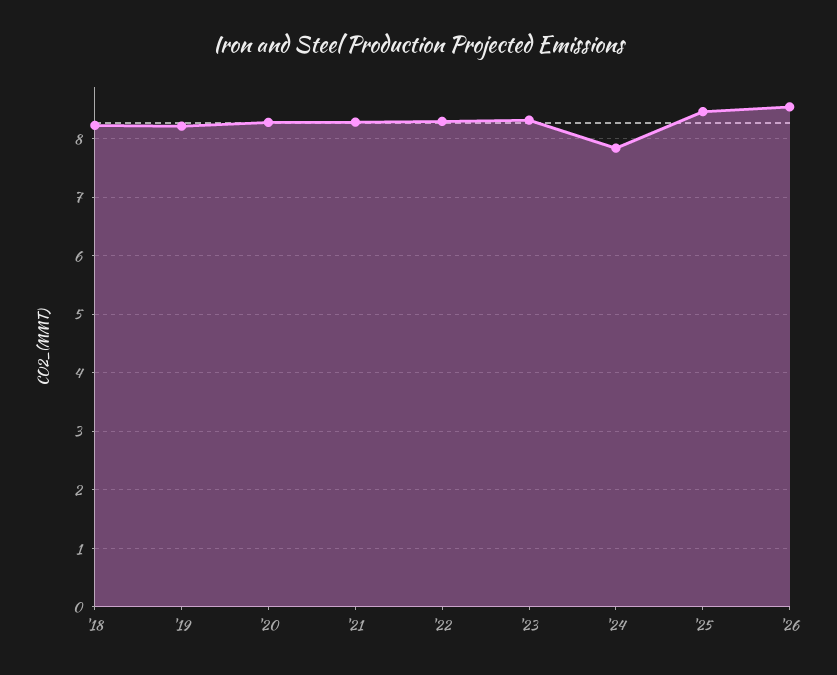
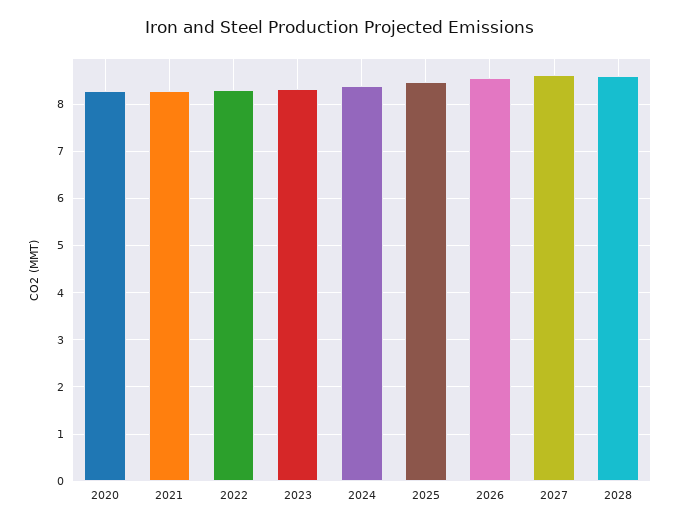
'18: 8.2 -> none
'19: 8.2 -> none
'24: 7.8 -> 8.4
2027: none -> 8.6
2028: none -> 8.6

